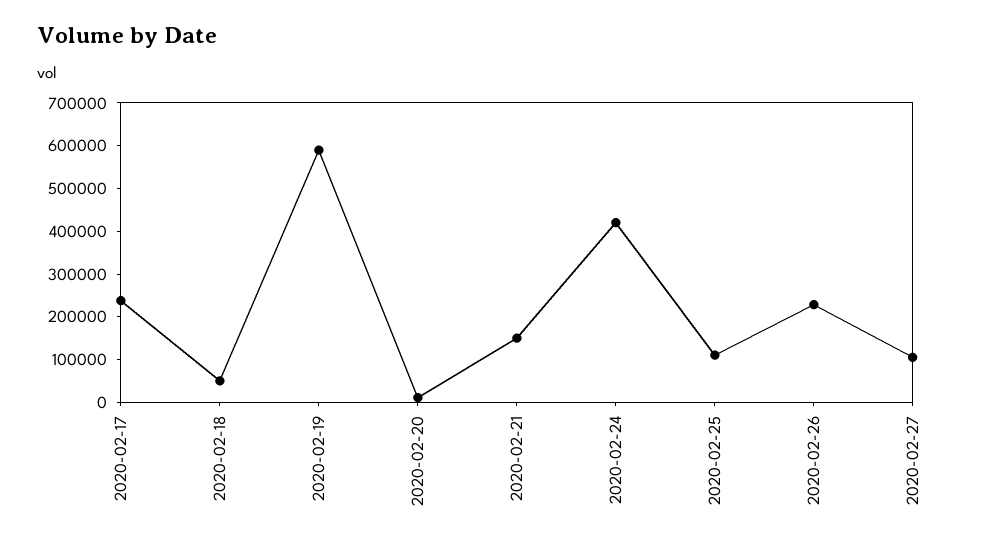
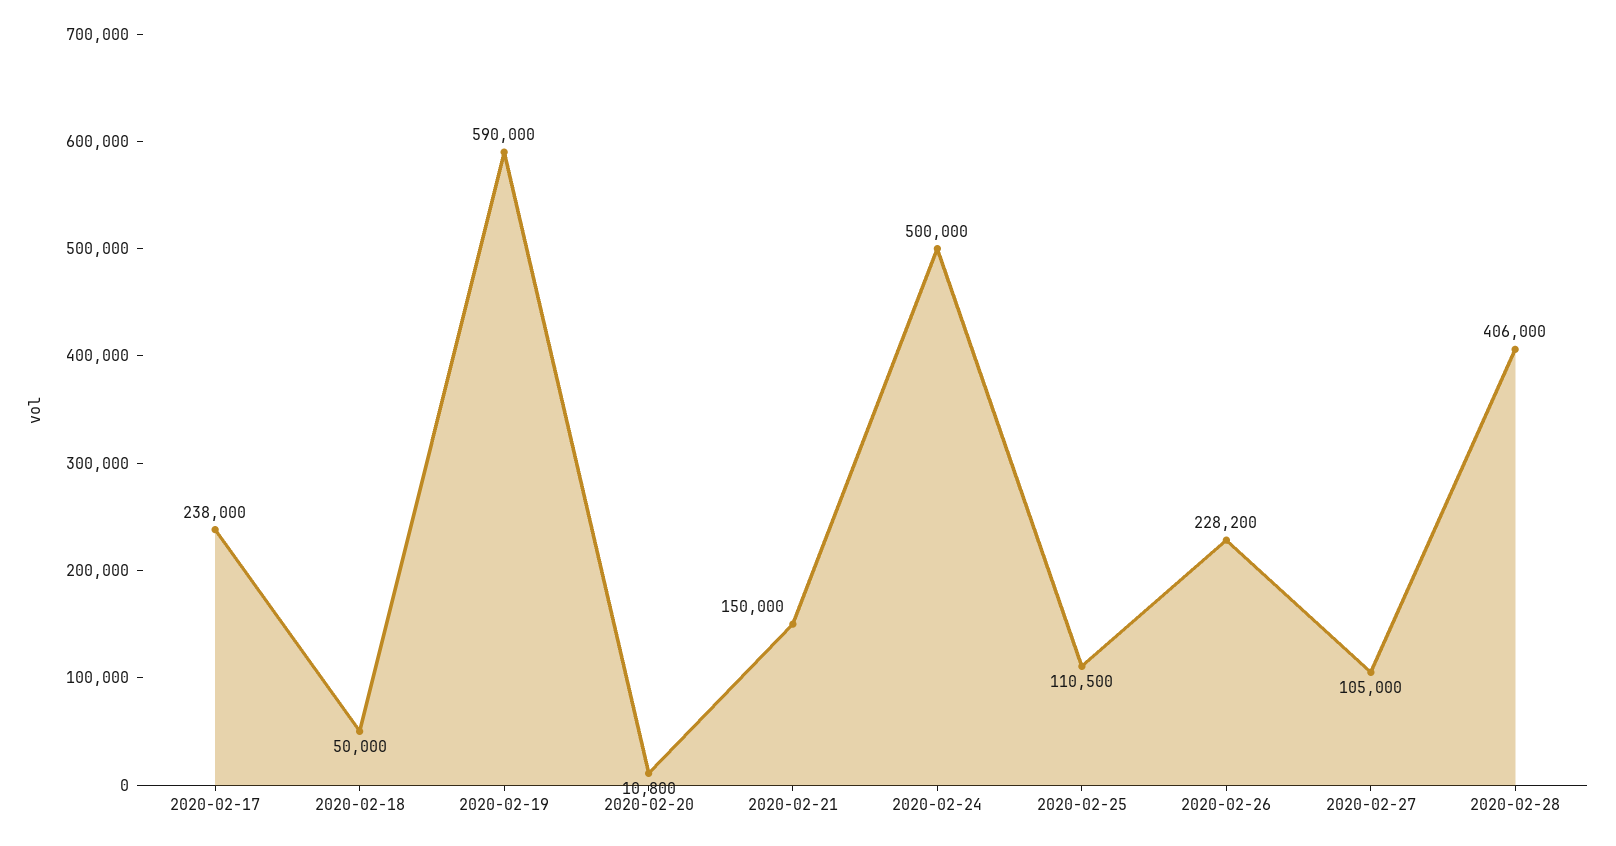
2020-02-24: 420000 -> 500000
2020-02-28: none -> 406000

